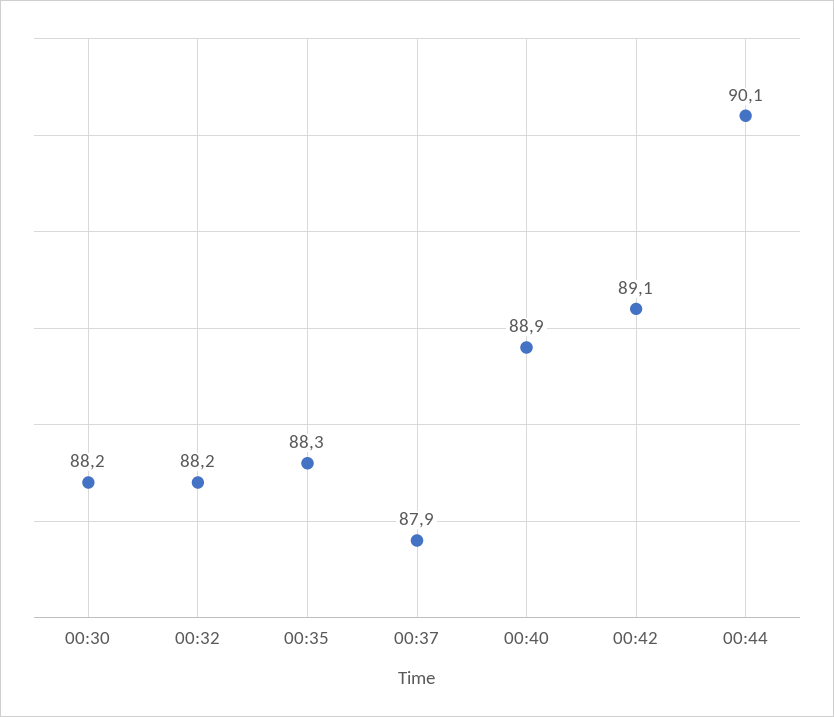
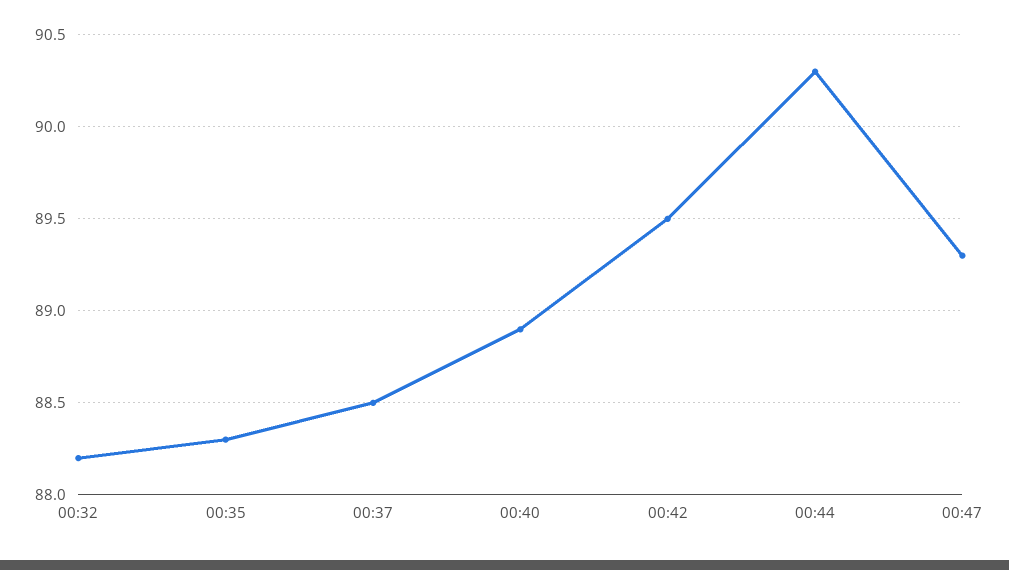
00:30: 88.2 -> none
00:37: 87.9 -> 88.5
00:42: 89.1 -> 89.5
00:44: 90.1 -> 90.3
00:47: none -> 89.3

